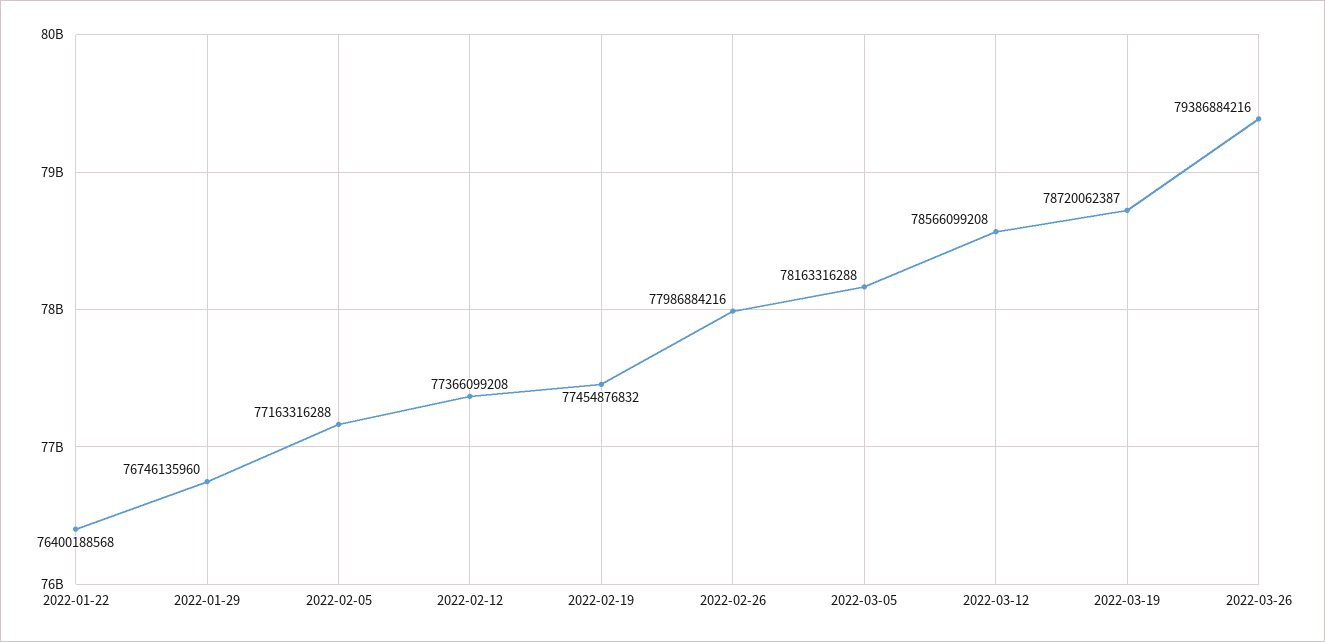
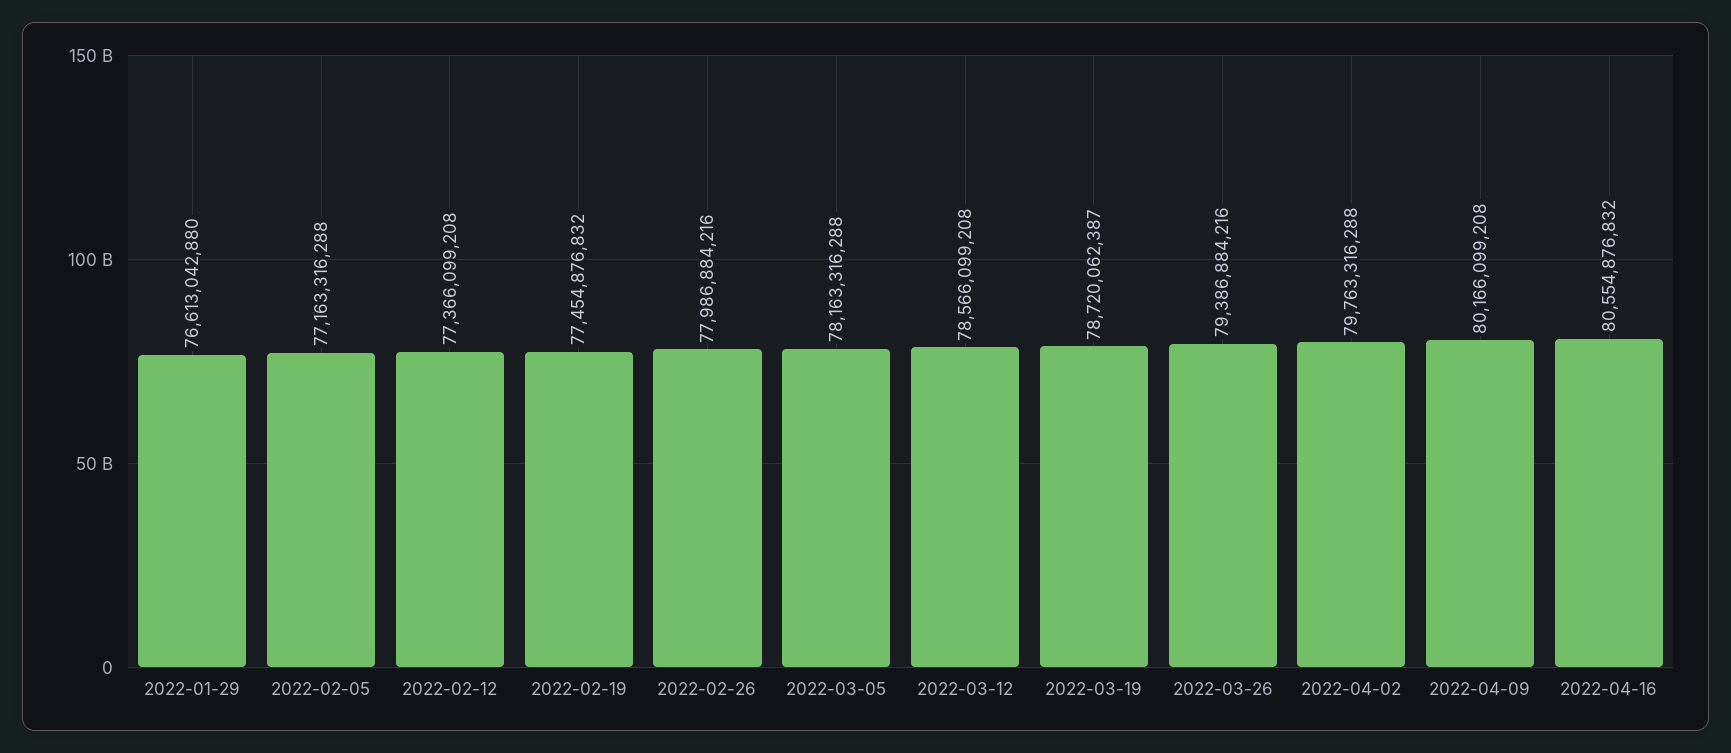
2022-01-22: 76400188568 -> none
2022-01-29: 76746135960 -> 76613042880
2022-04-02: none -> 79763316288
2022-04-09: none -> 80166099208
2022-04-16: none -> 80554876832

